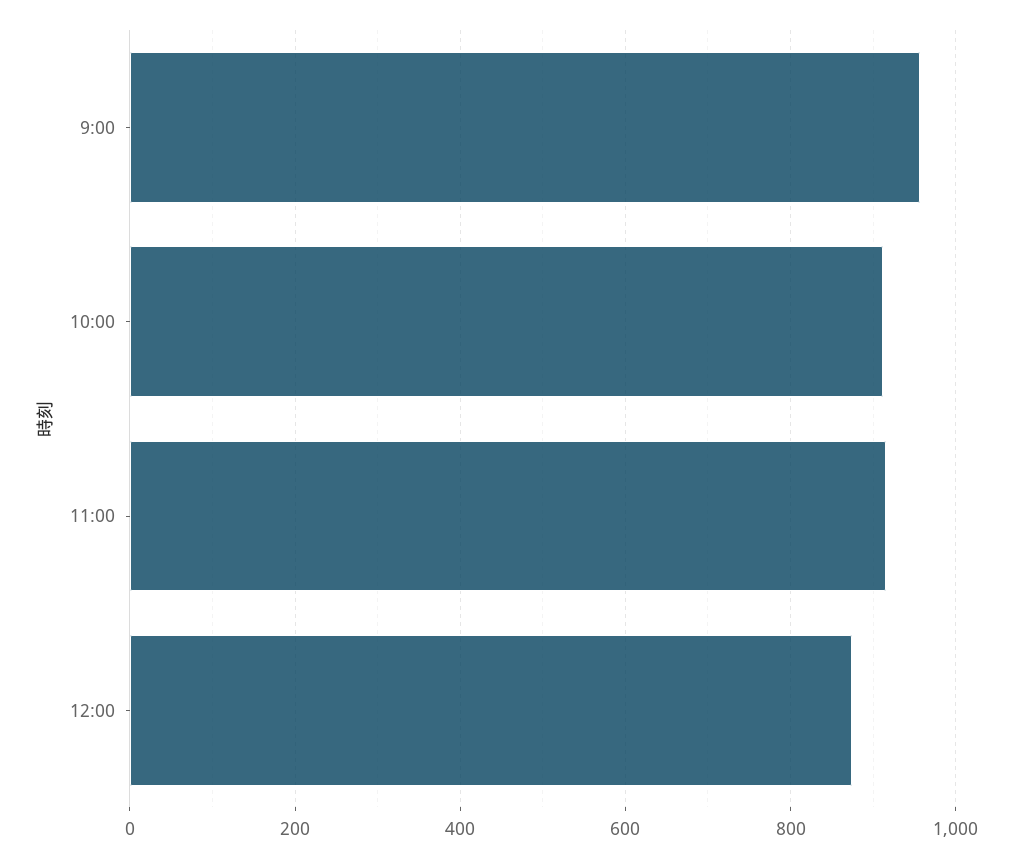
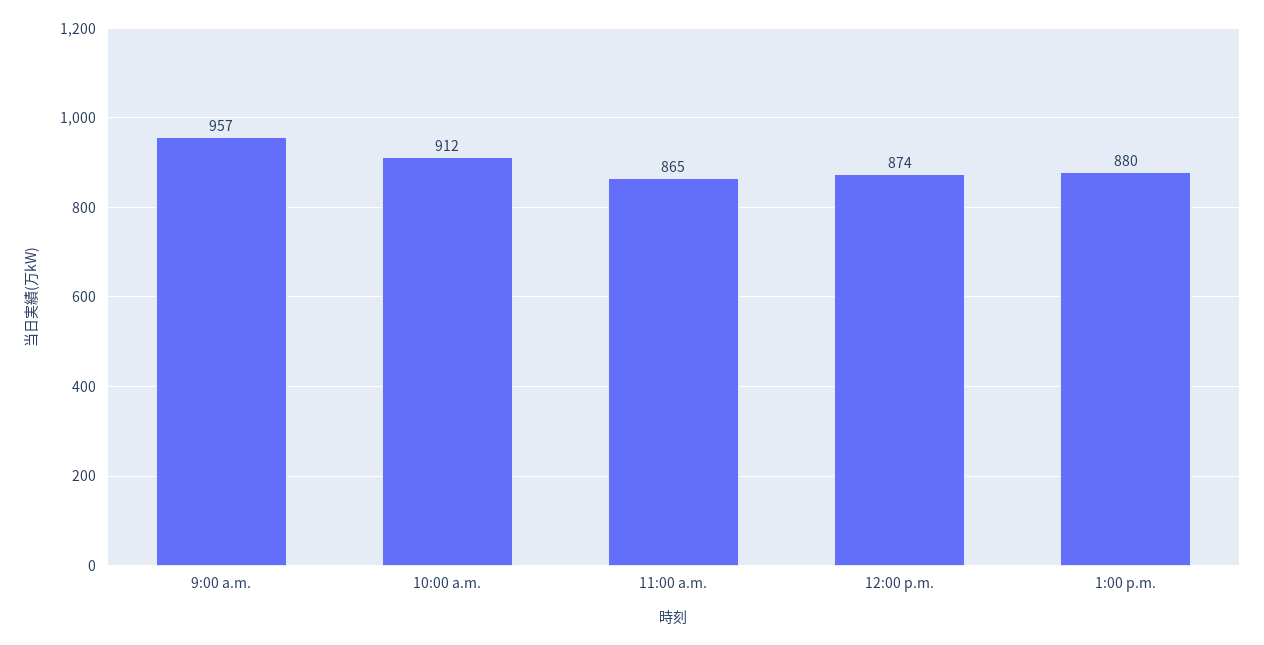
11:00: 920 -> 865
1:00 p.m.: none -> 880

